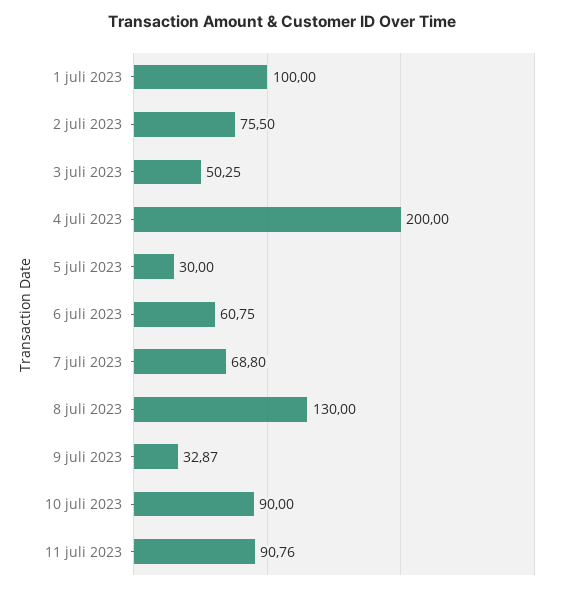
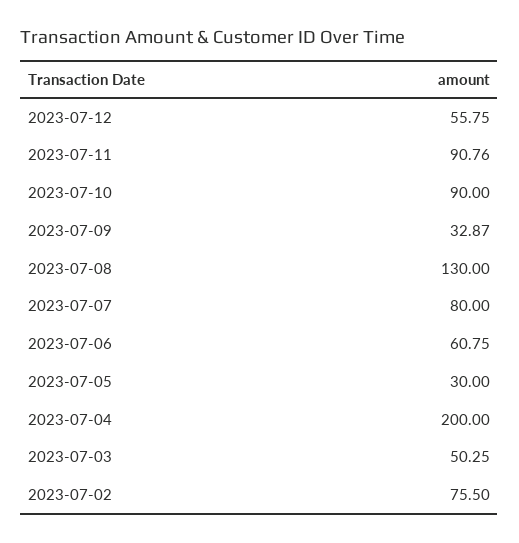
1 juli 2023: 100 -> none
7 juli 2023: 68.8 -> 80
2023-07-12: none -> 55.75

